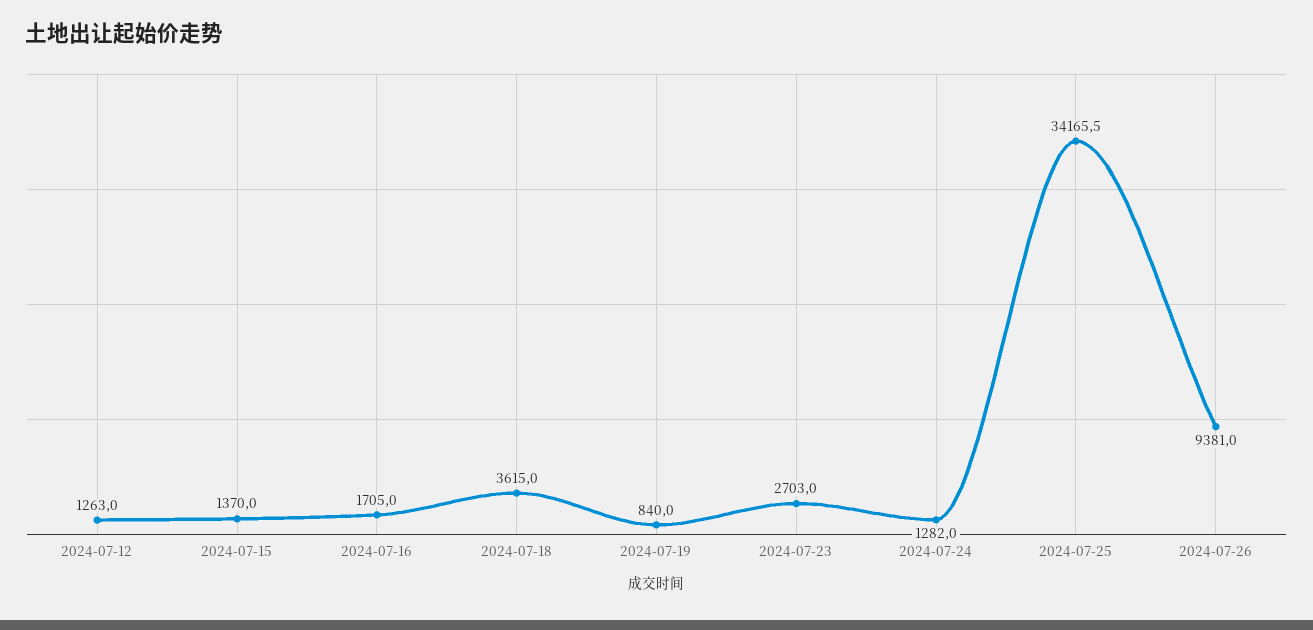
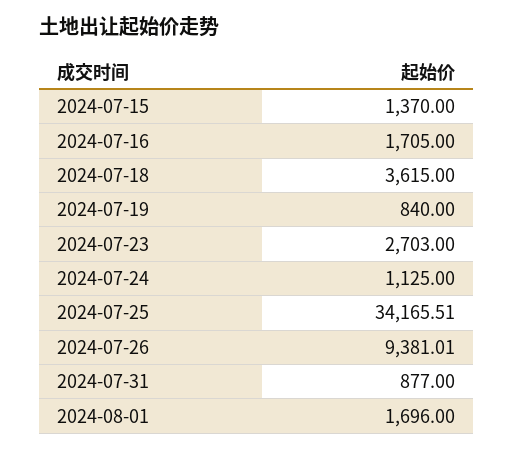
2024-07-12: 1263 -> none
2024-07-24: 1282 -> 1125
2024-07-31: none -> 877
2024-08-01: none -> 1696

